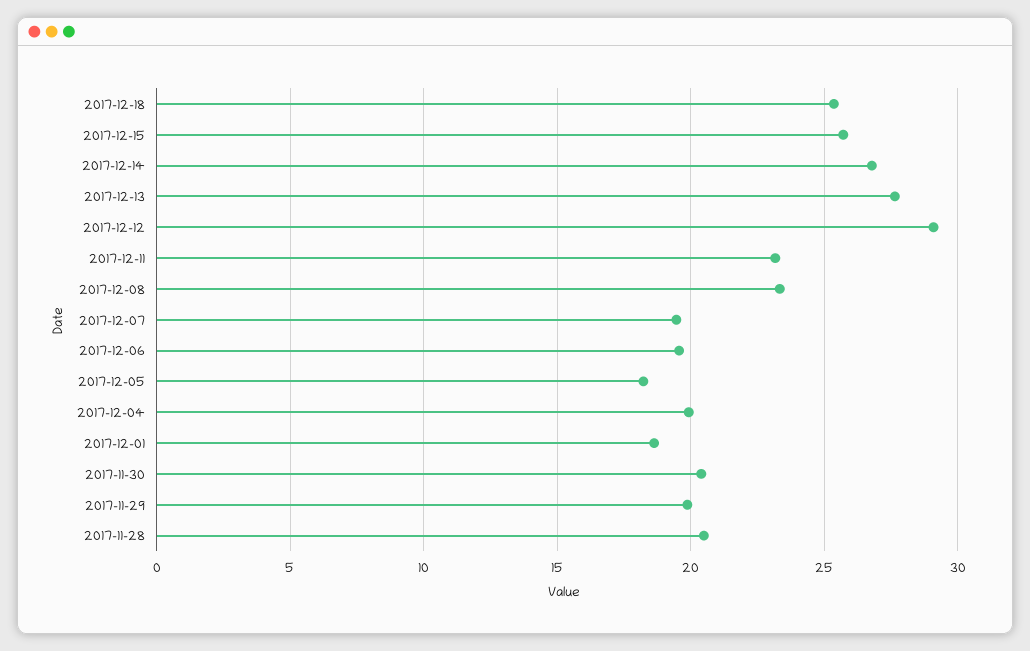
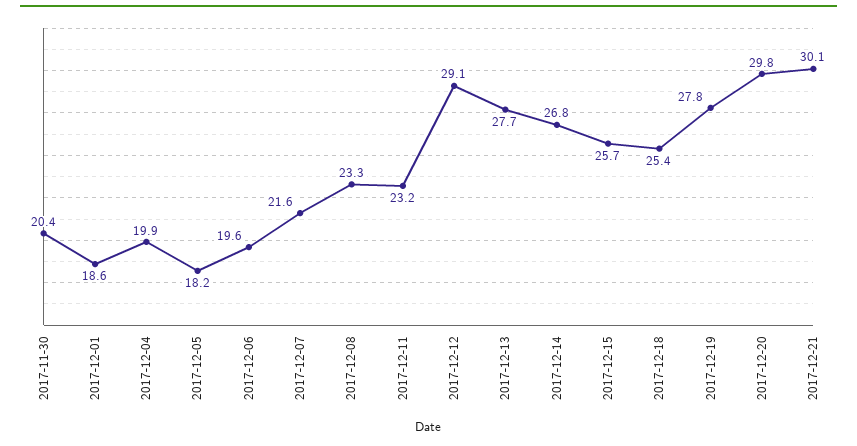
2017-12-07: 19.5 -> 21.6
2017-11-29: 20 -> none
2017-11-28: 20.5 -> none
2017-12-19: none -> 27.8
2017-12-20: none -> 29.8
2017-12-21: none -> 30.1

